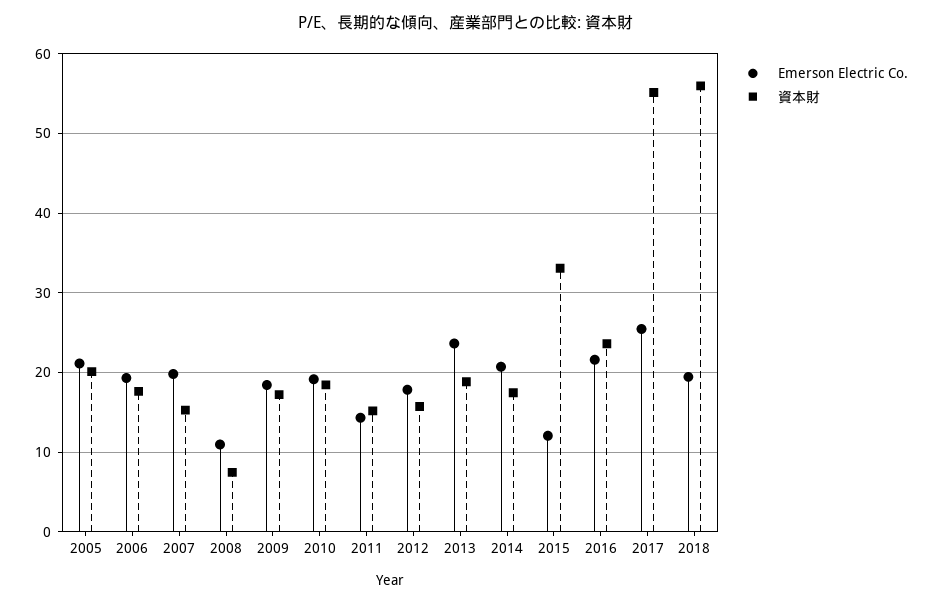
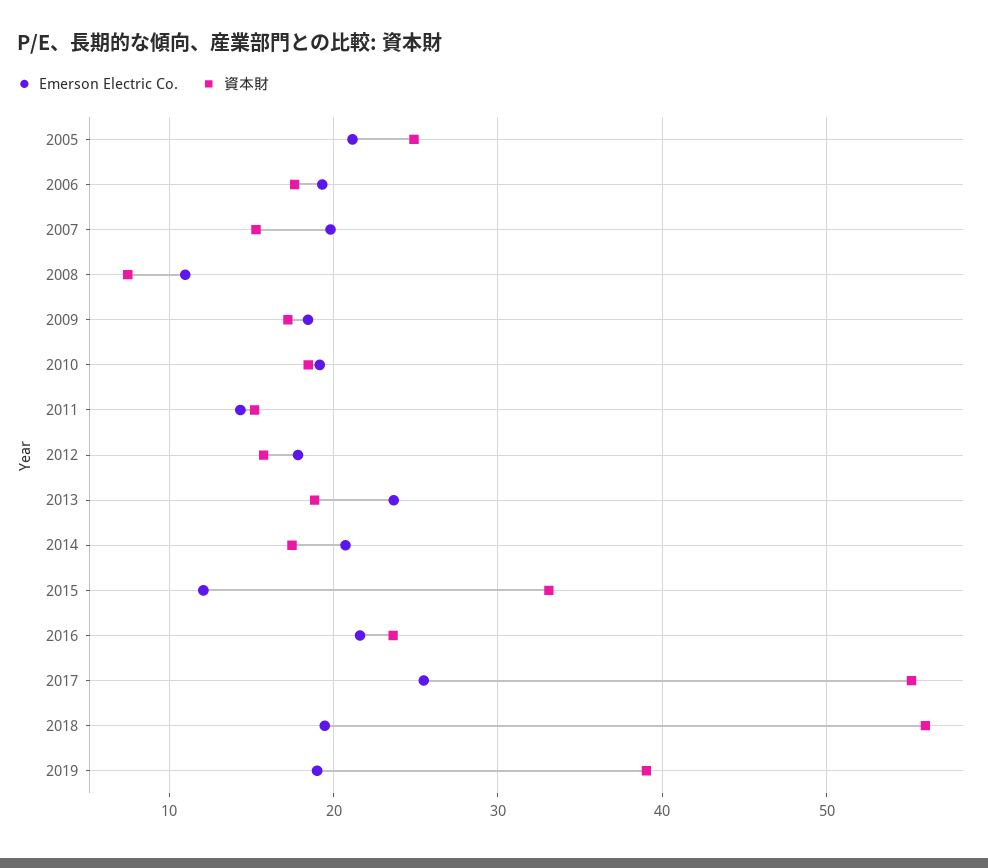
資本財, 2005: 20 -> 25
Emerson Electric Co., 2019: none -> 19
資本財, 2019: none -> 39

